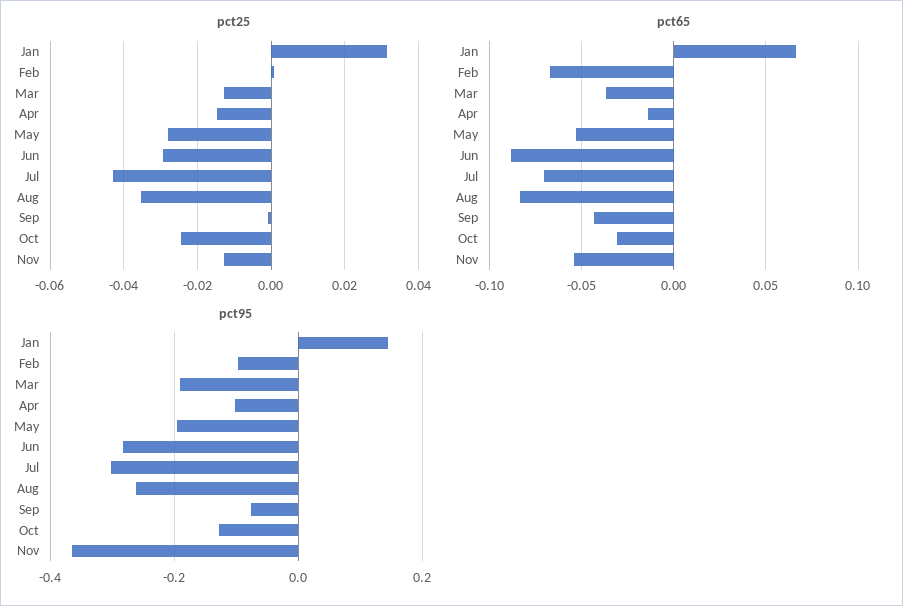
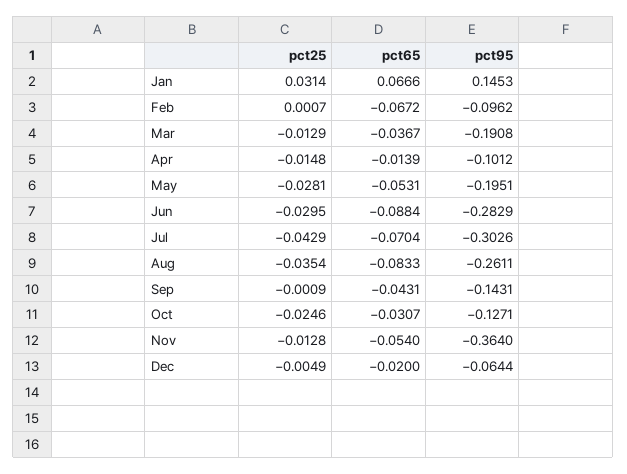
pct95, Sep: -0.08 -> -0.1431
pct25, Dec: none -> -0.0049
pct65, Dec: none -> -0.02
pct95, Dec: none -> -0.0644

